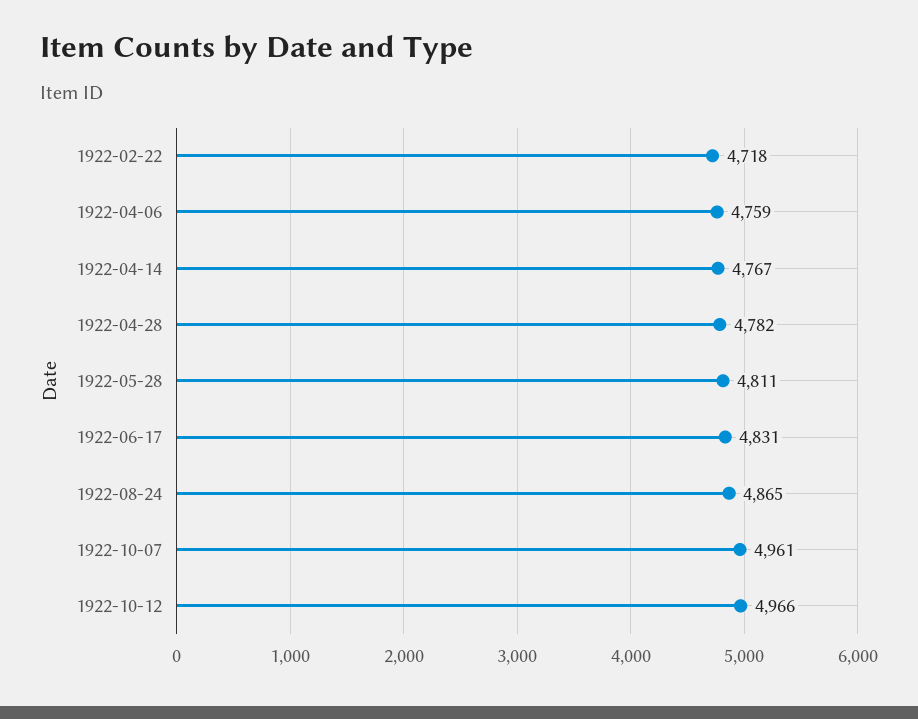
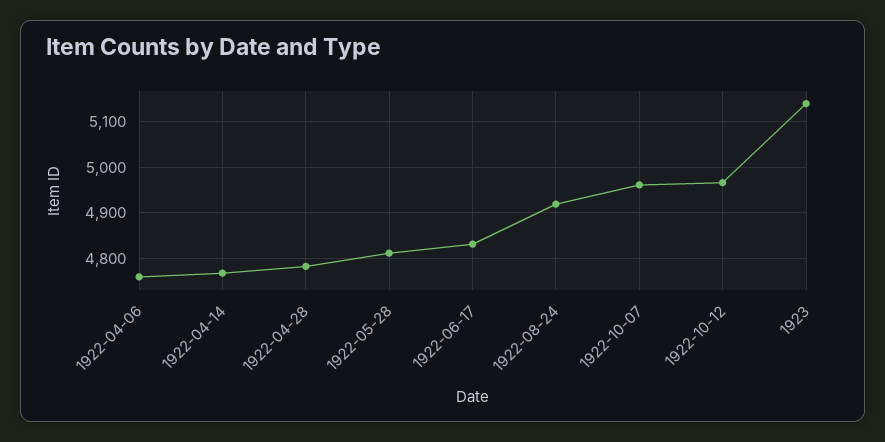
1922-02-22: 4718 -> none
1922-08-24: 4865 -> 4920
1923: none -> 5140

